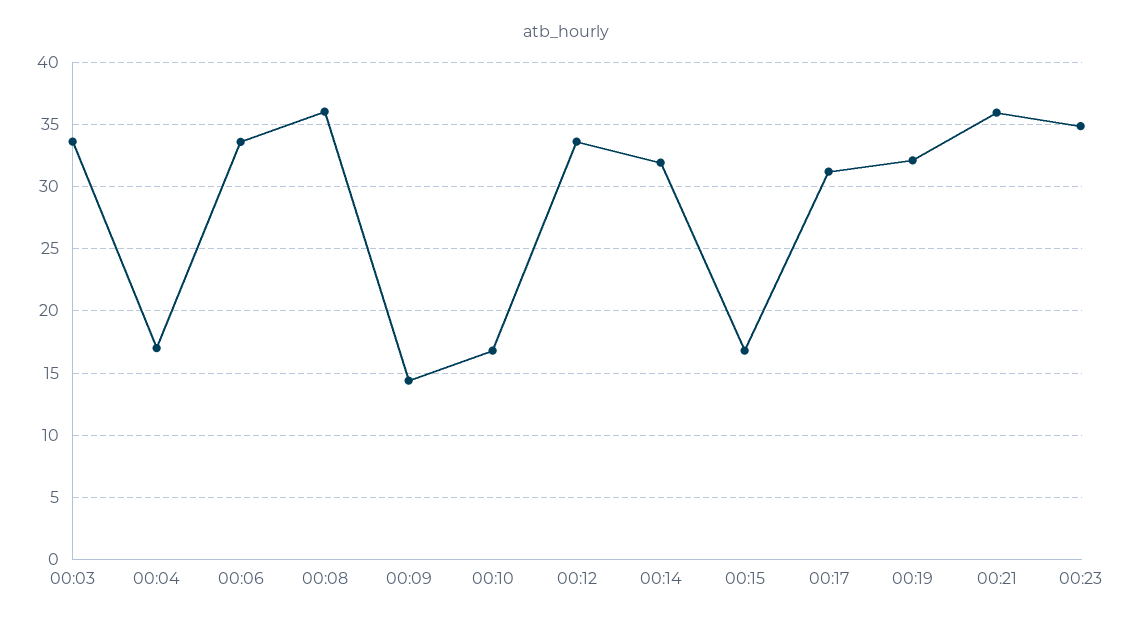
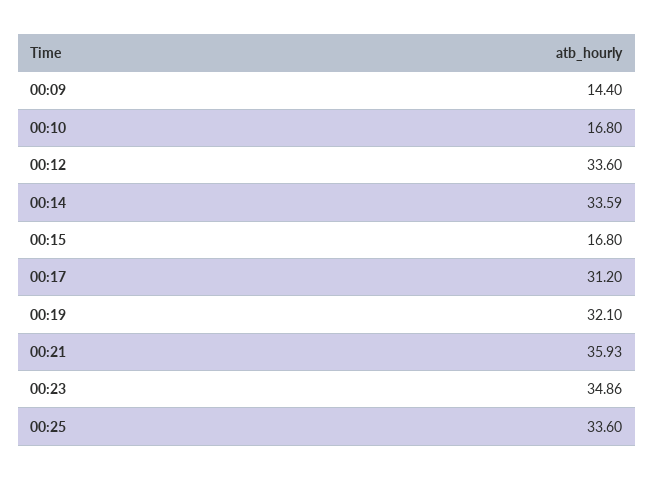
00:03: 33.5 -> none
00:04: 17 -> none
00:06: 33.5 -> none
00:08: 36 -> none
00:14: 32 -> 33.59
00:25: none -> 33.6

